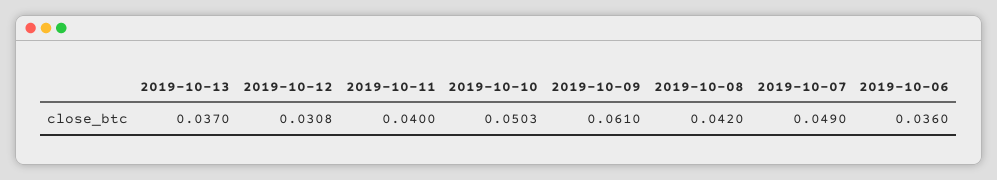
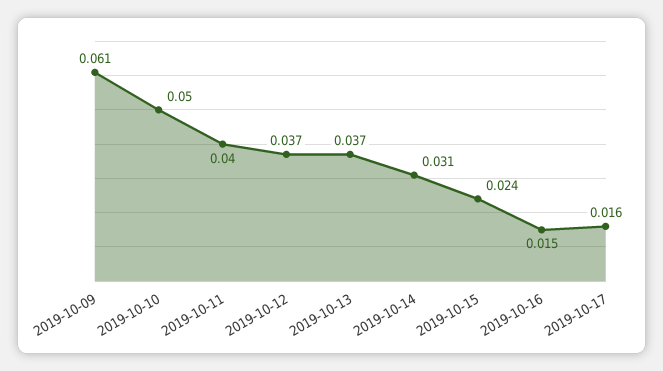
2019-10-12: 0.0308 -> 0.037
2019-10-08: 0.042 -> none
2019-10-07: 0.049 -> none
2019-10-06: 0.036 -> none
2019-10-14: none -> 0.031
2019-10-15: none -> 0.024
2019-10-16: none -> 0.015
2019-10-17: none -> 0.016

